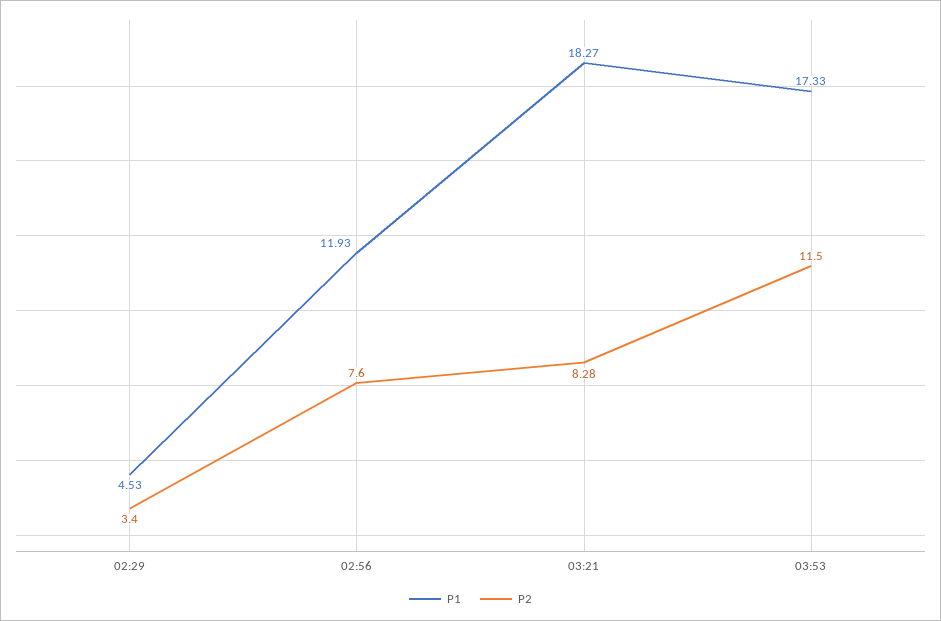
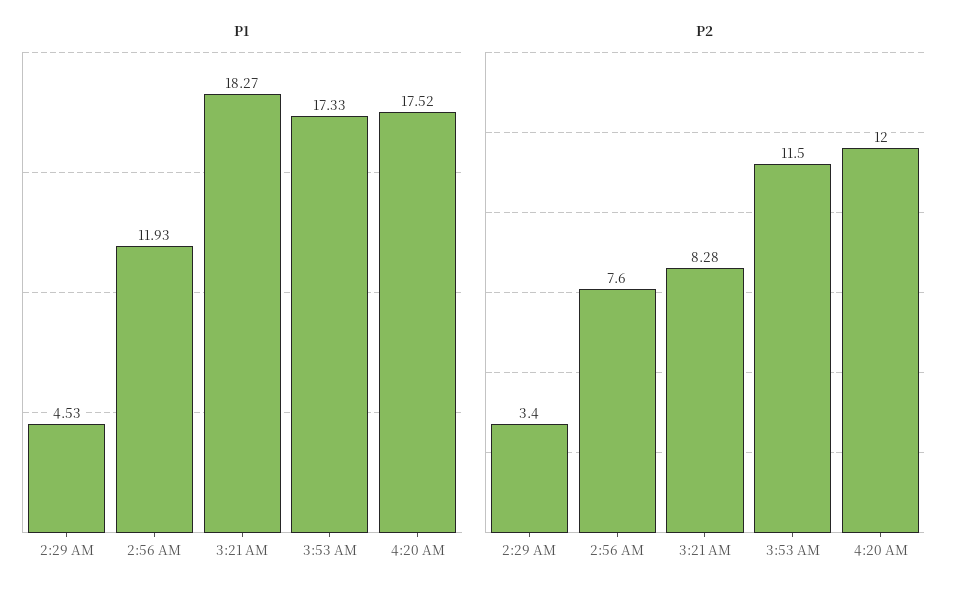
P1, 4:20 AM: none -> 17.52
P2, 4:20 AM: none -> 12

